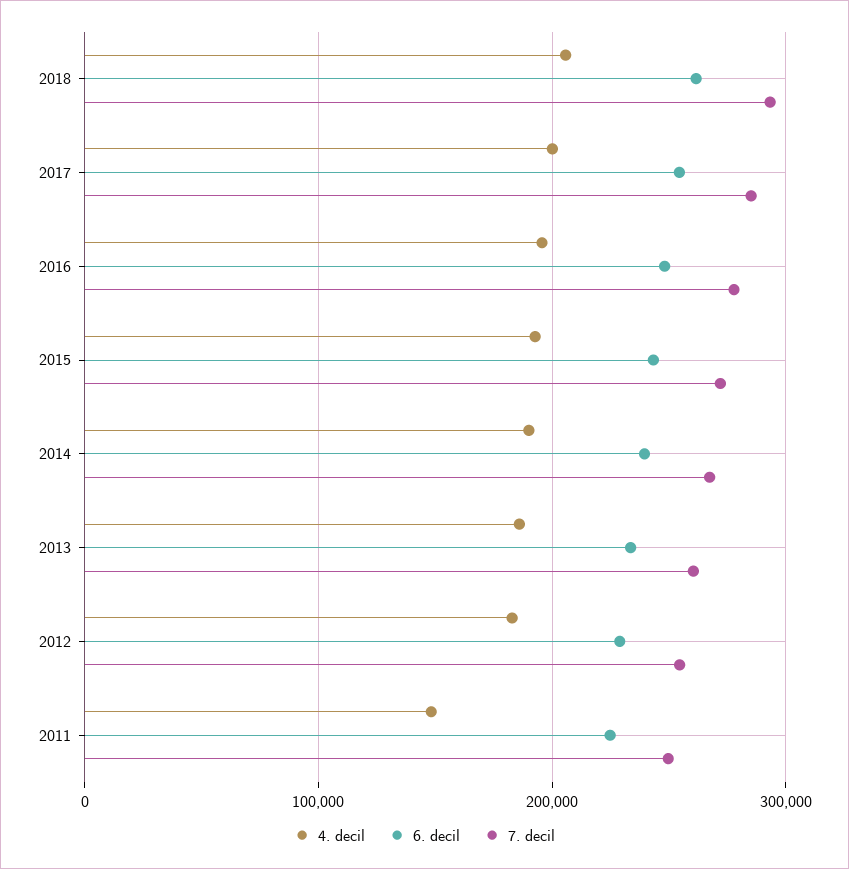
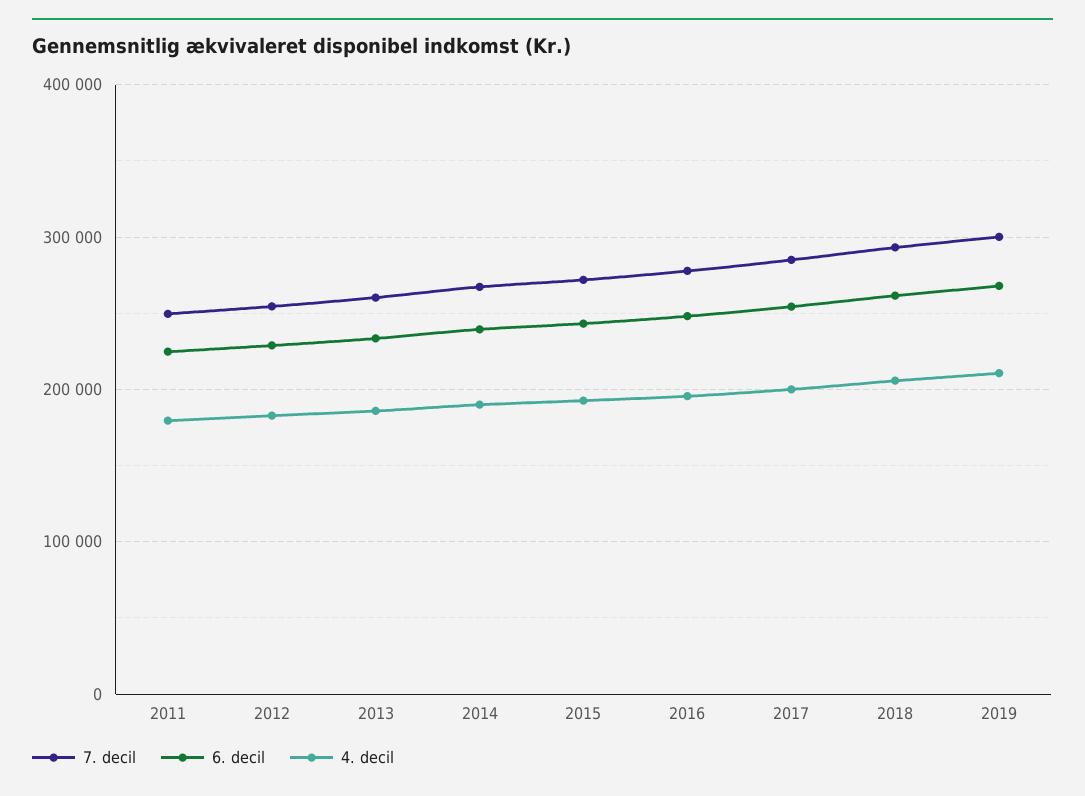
4. decil, 2011: 150000 -> 180000
7. decil, 2019: none -> 300000
6. decil, 2019: none -> 270000
4. decil, 2019: none -> 210000

